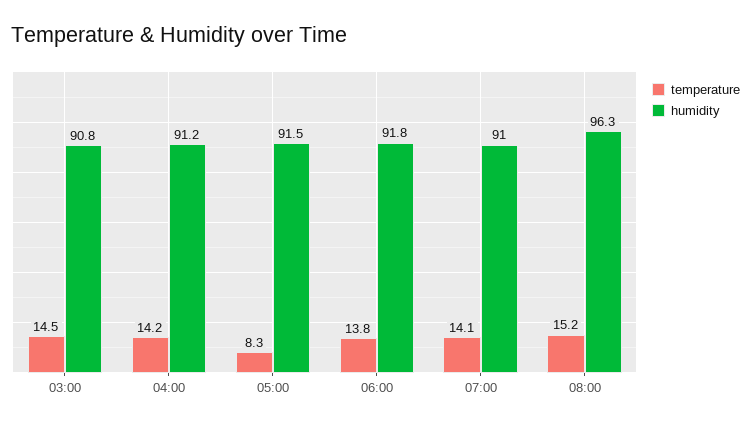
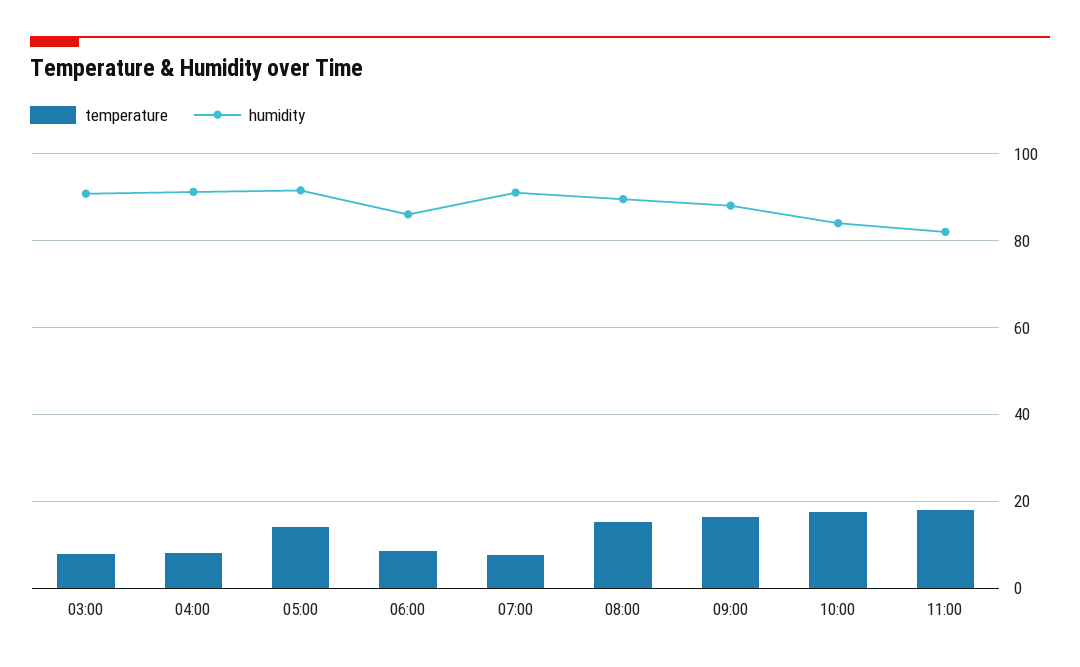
temperature, 03:00: 14.5 -> 8
temperature, 04:00: 14.2 -> 8
temperature, 05:00: 8.3 -> 14
temperature, 06:00: 13.8 -> 8
humidity, 06:00: 91.8 -> 86
temperature, 07:00: 14.1 -> 8
humidity, 08:00: 96.3 -> 90
temperature, 09:00: none -> 16
humidity, 09:00: none -> 88
temperature, 10:00: none -> 18
humidity, 10:00: none -> 84
temperature, 11:00: none -> 18
humidity, 11:00: none -> 82

